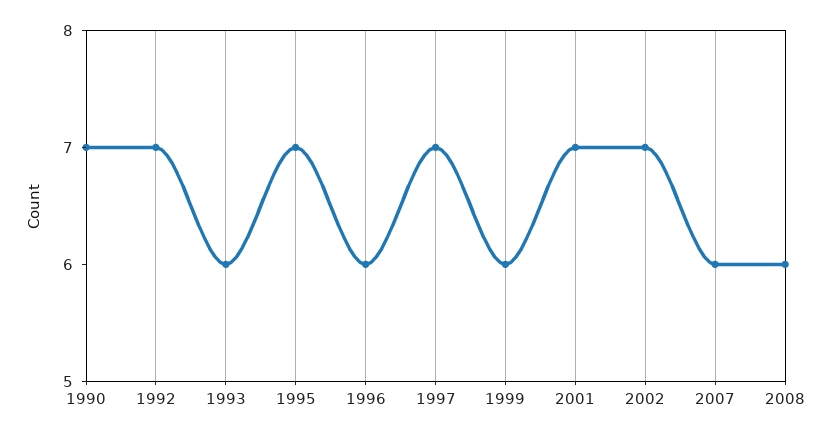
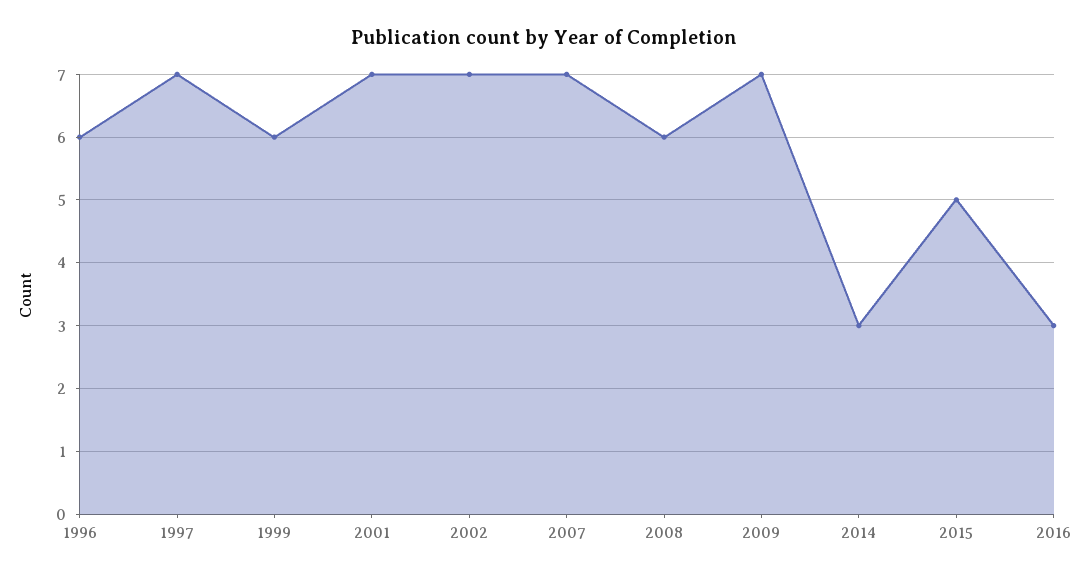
1990: 7 -> none
1992: 7 -> none
1993: 6 -> none
1995: 7 -> none
2007: 6 -> 7
2009: none -> 7
2014: none -> 3
2015: none -> 5
2016: none -> 3

